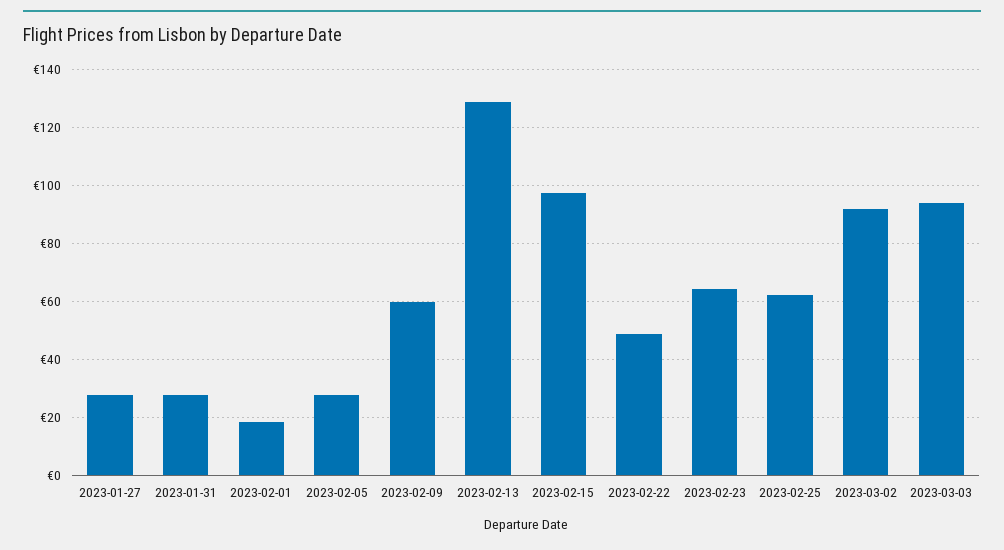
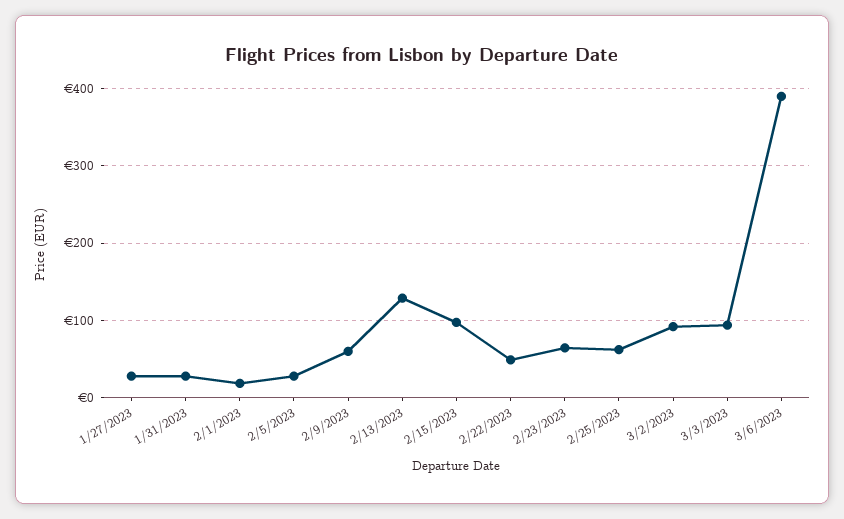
3/6/2023: none -> 390

